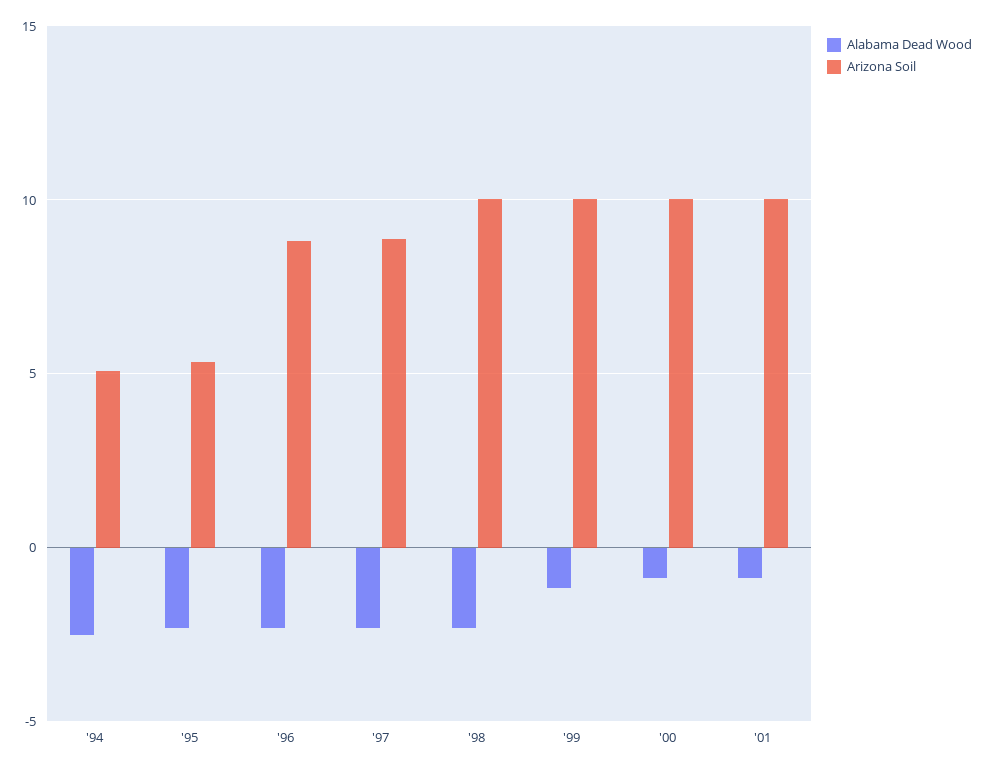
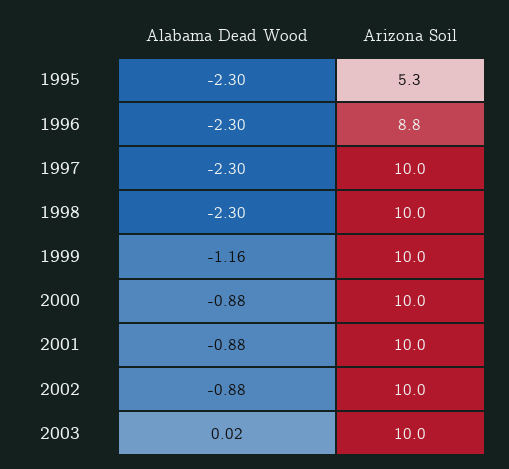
Alabama Dead Wood, '94: -2.5 -> none
Arizona Soil, '94: 5 -> none
Arizona Soil, '97: 9 -> 10
Alabama Dead Wood, 2002: none -> -0.88
Arizona Soil, 2002: none -> 10
Alabama Dead Wood, 2003: none -> 0.02
Arizona Soil, 2003: none -> 10

